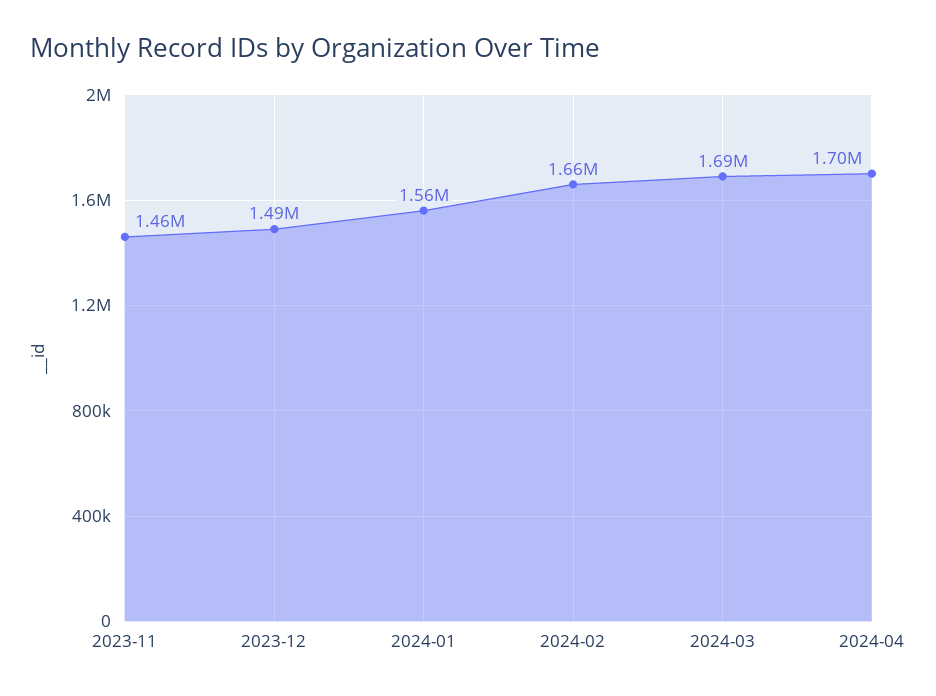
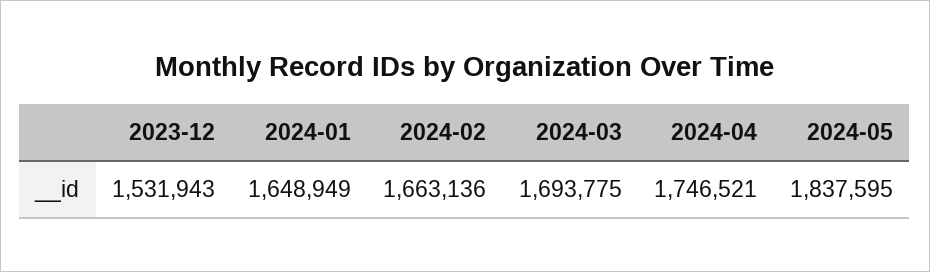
2023-11: 1460000 -> none
2023-12: 1490000 -> 1531943
2024-01: 1560000 -> 1648949
2024-04: 1700000 -> 1746521
2024-05: none -> 1837595

